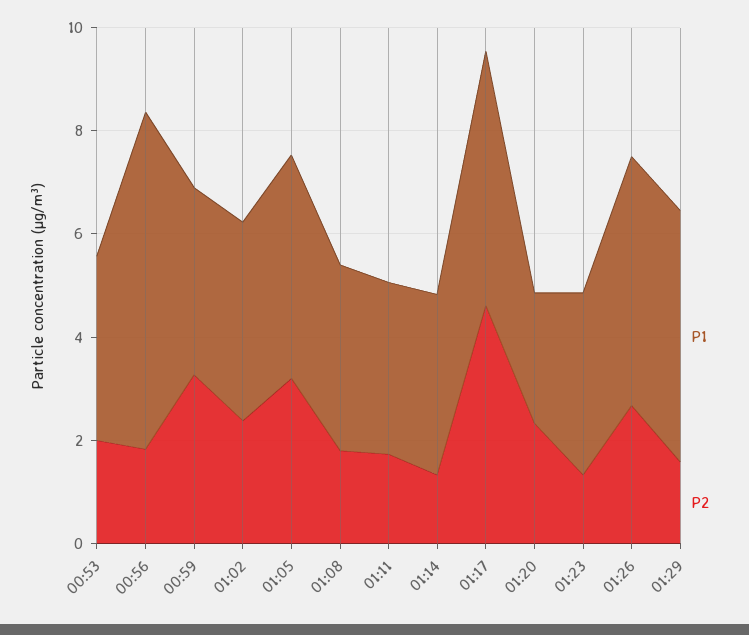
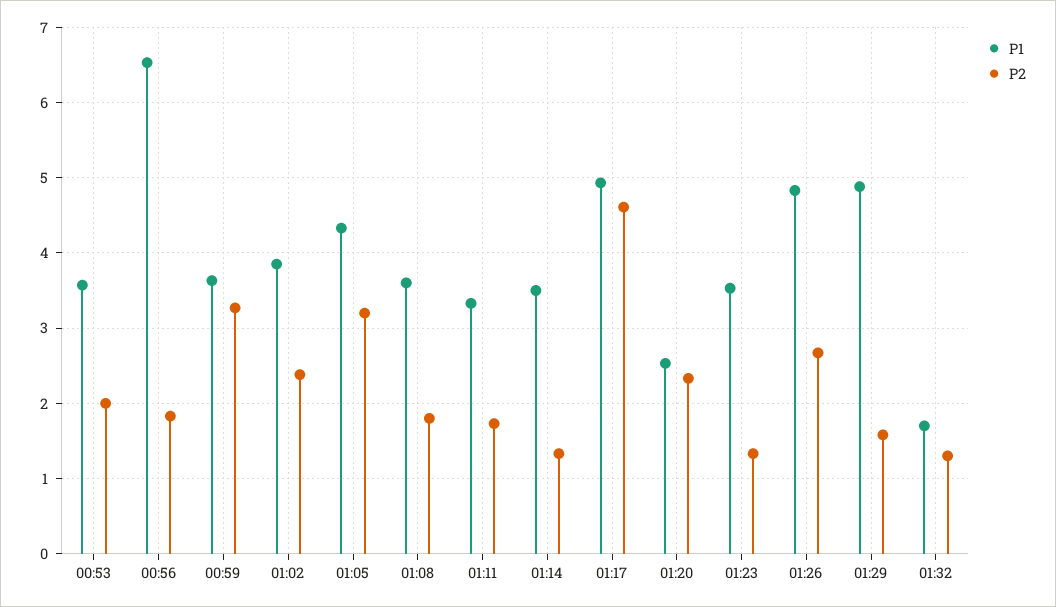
P1, 01:32: none -> 1.7
P2, 01:32: none -> 1.3

